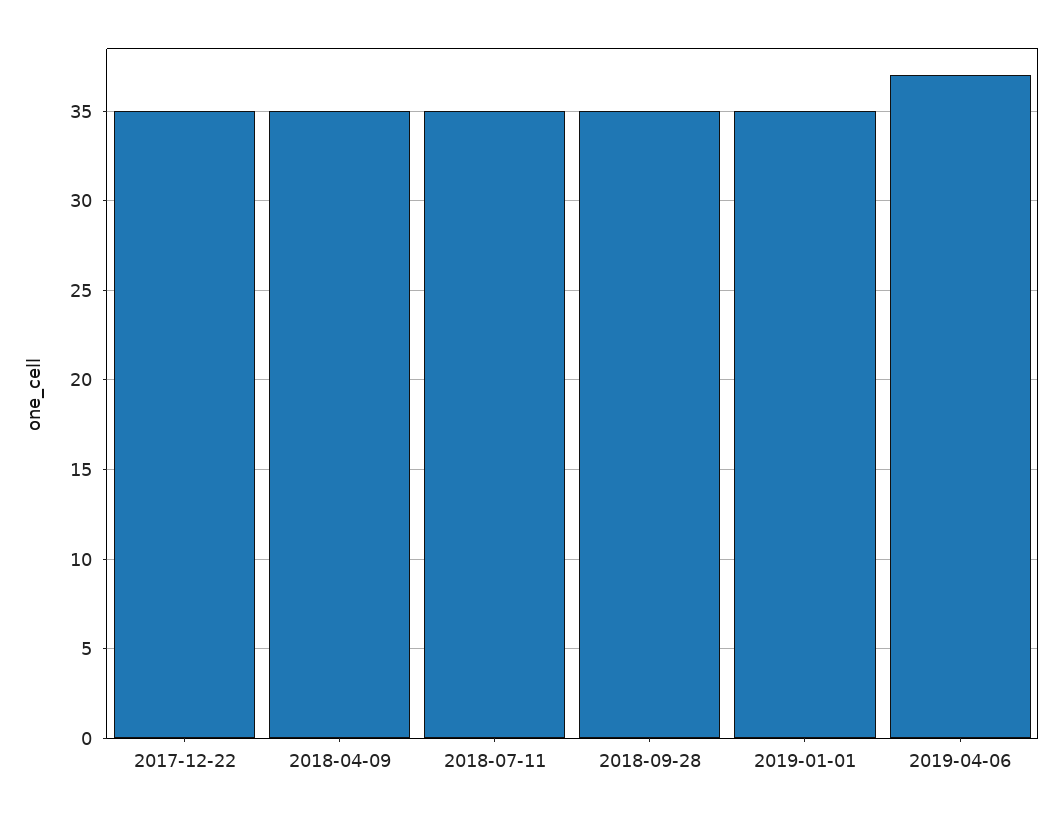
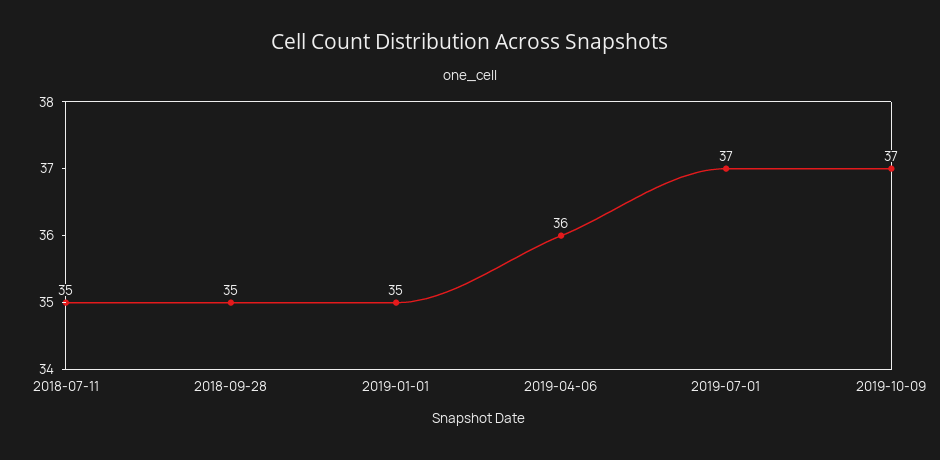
2017-12-22: 35 -> none
2018-04-09: 35 -> none
2019-04-06: 37 -> 36
2019-07-01: none -> 37
2019-10-09: none -> 37

